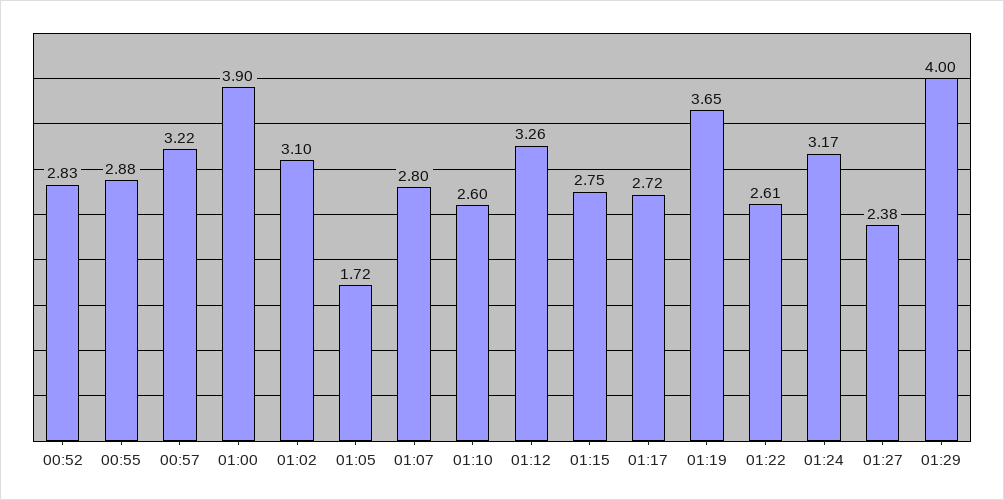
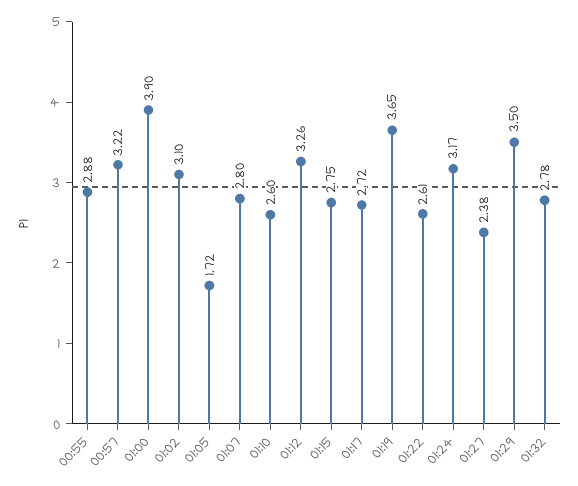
00:52: 2.83 -> none
01:29: 4 -> 3.5
01:32: none -> 2.78

